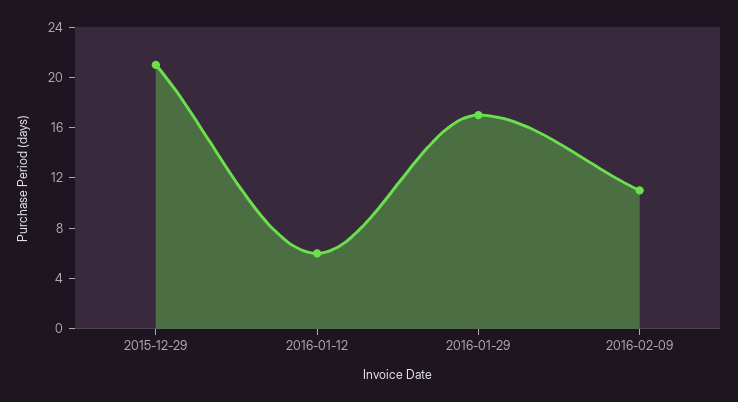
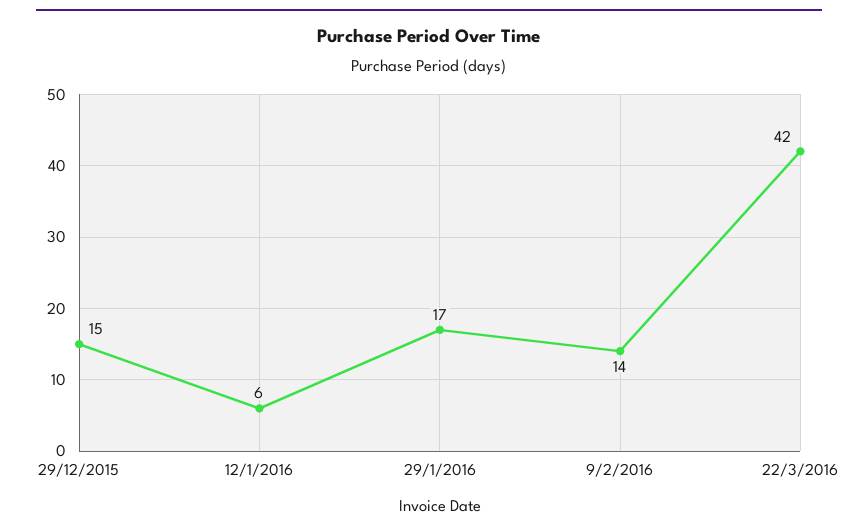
2015-12-29: 21 -> 15
2016-02-09: 11 -> 14
22/3/2016: none -> 42

